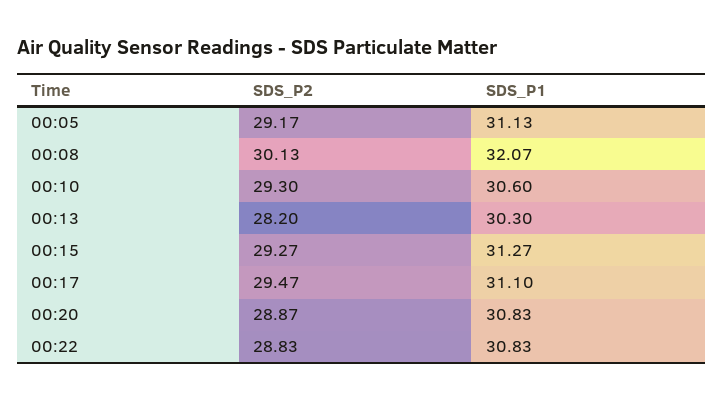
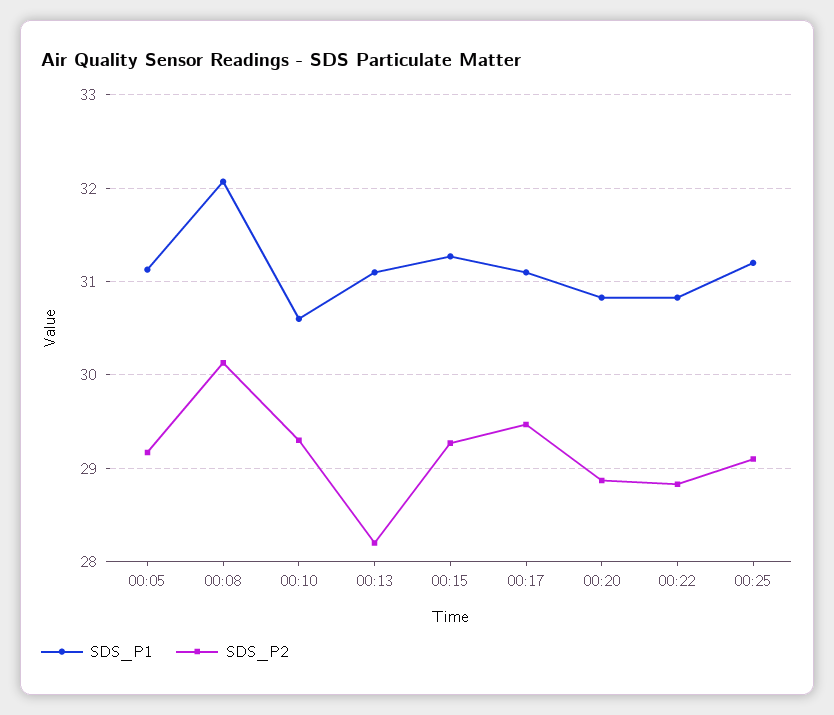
SDS_P1, 00:13: 30.3 -> 31.1
SDS_P1, 00:25: none -> 31.2
SDS_P2, 00:25: none -> 29.1

